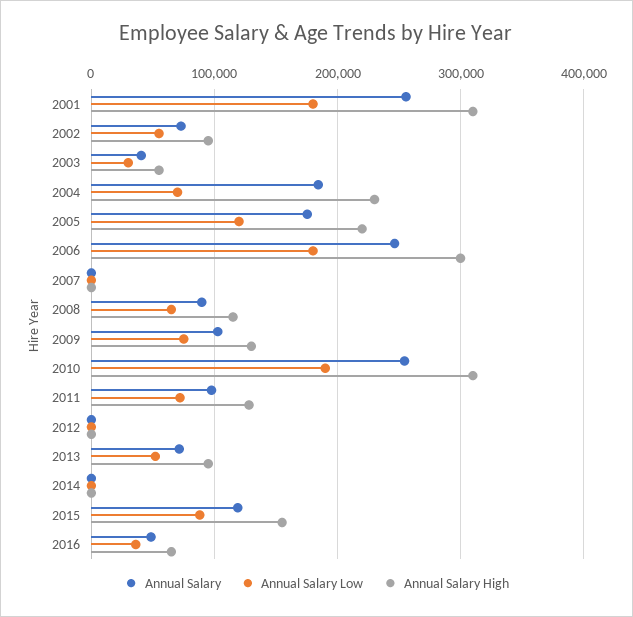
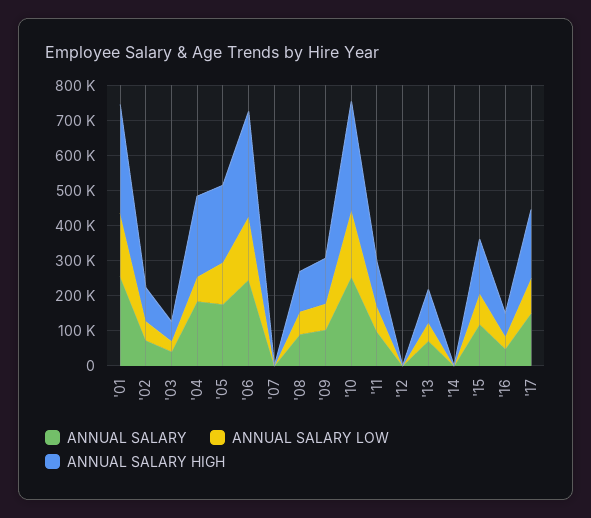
Annual Salary, '17: none -> 150000
Annual Salary Low, '17: none -> 100000
Annual Salary High, '17: none -> 200000

